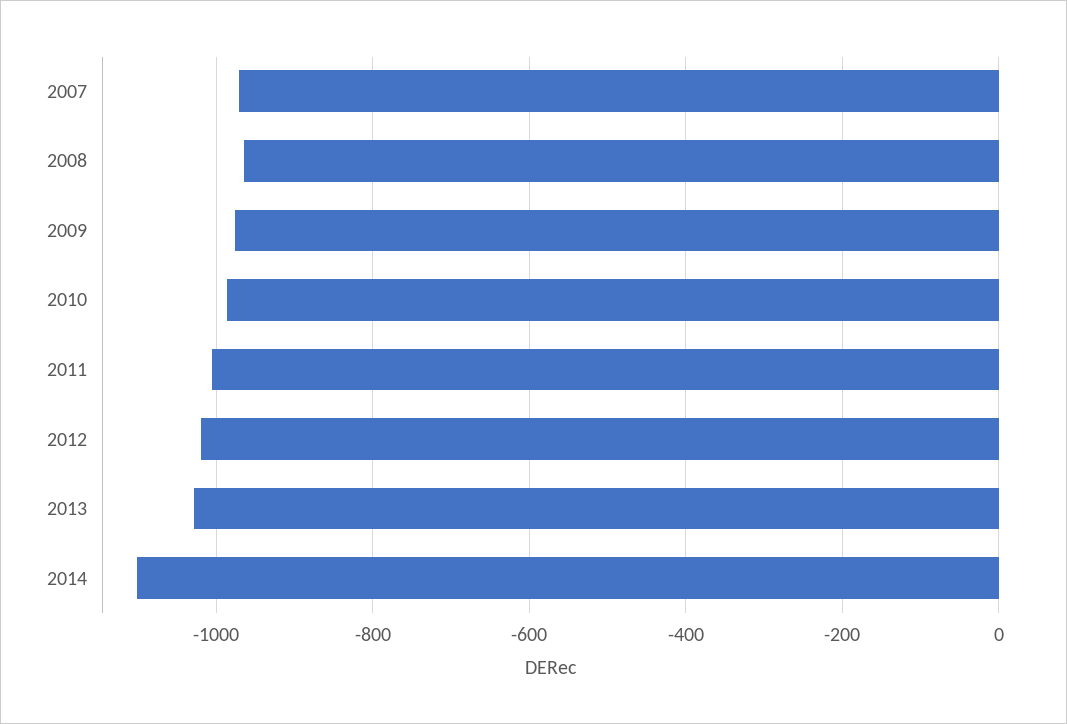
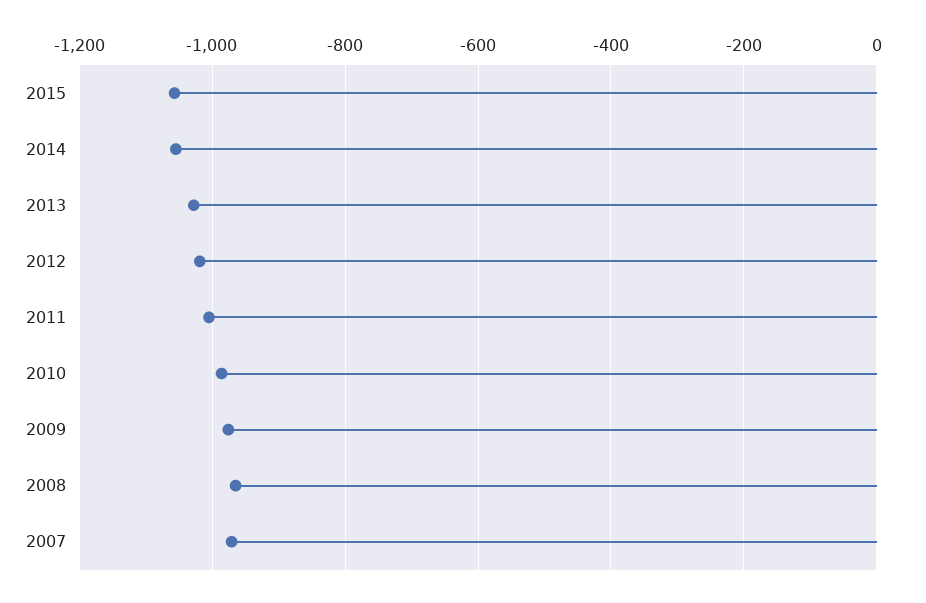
2014: -1100 -> -1060
2015: none -> -1060

